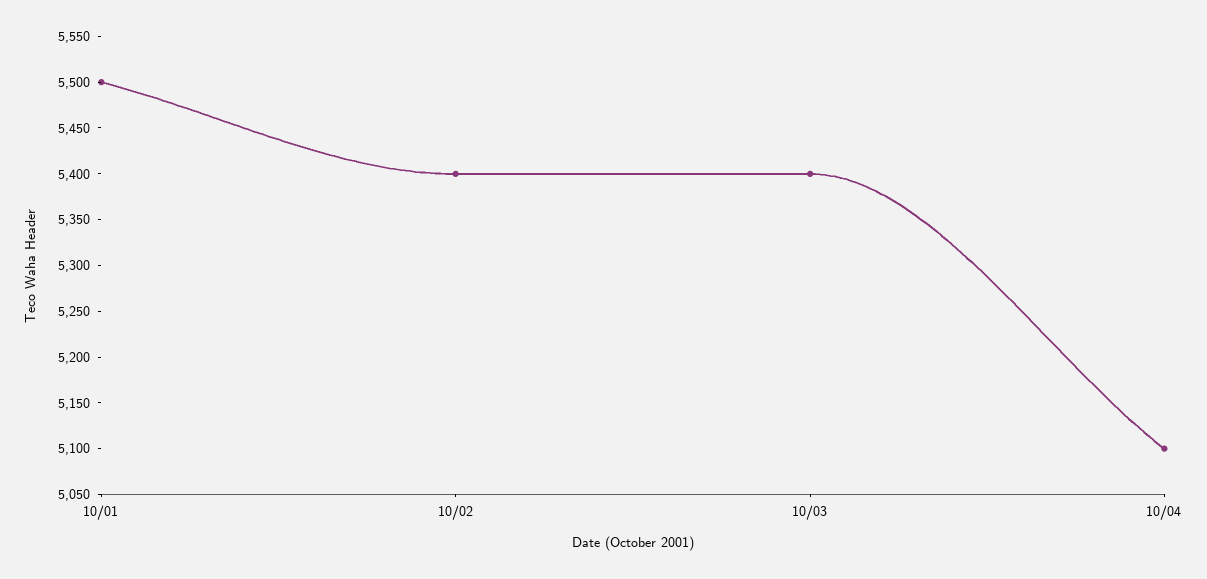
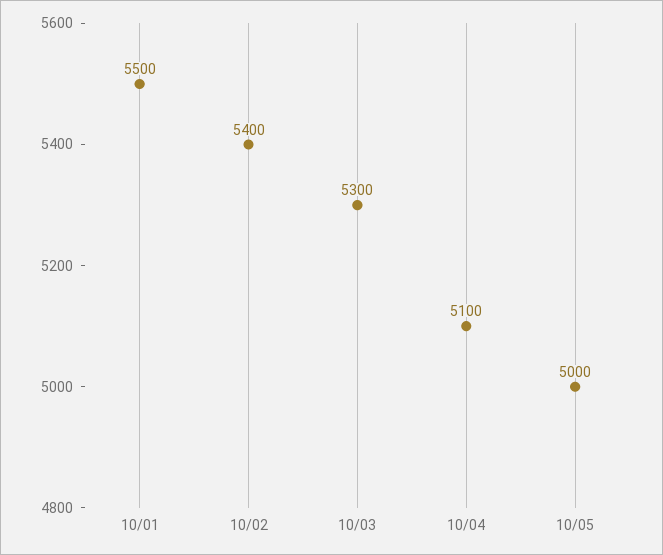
10/03: 5400 -> 5300
10/05: none -> 5000

